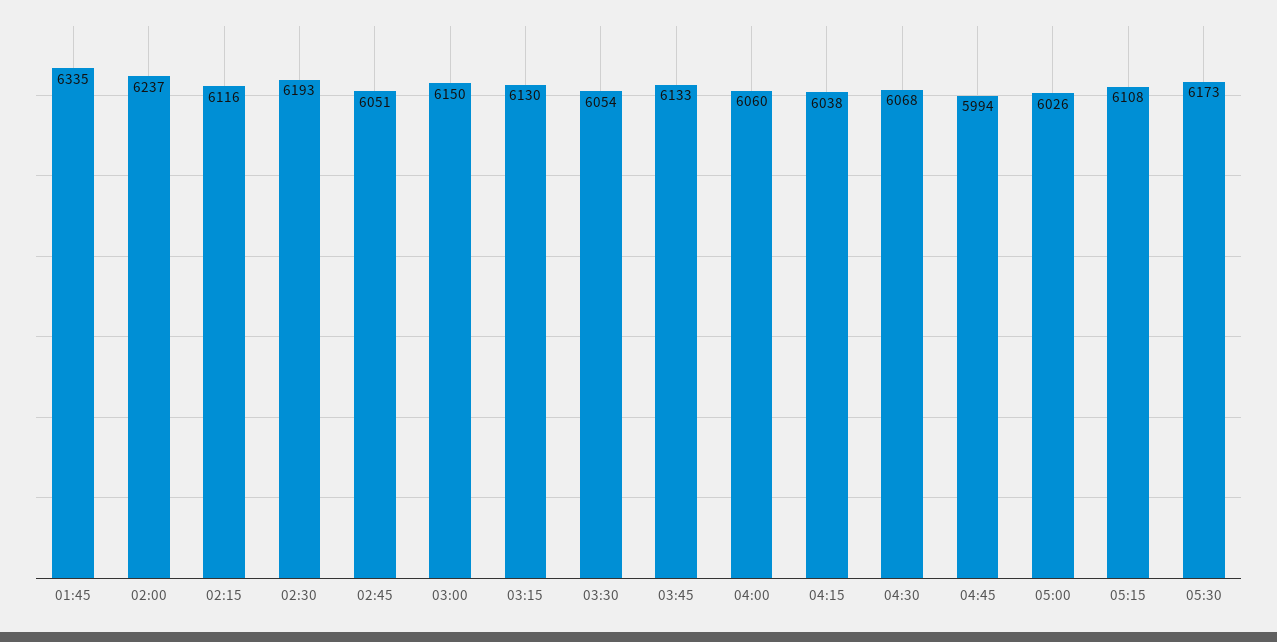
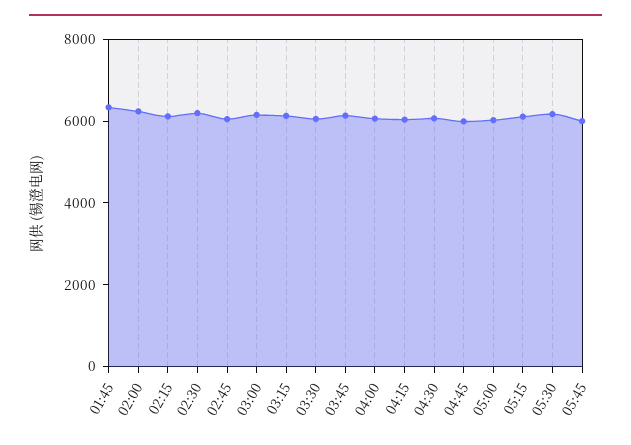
05:45: none -> 6000

